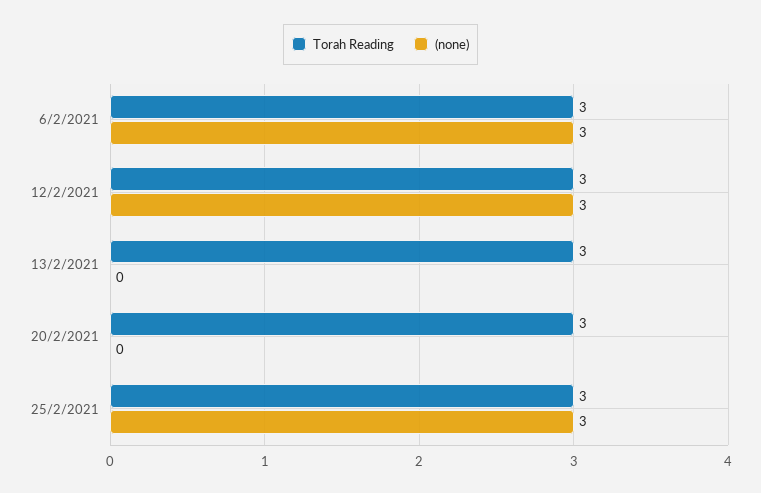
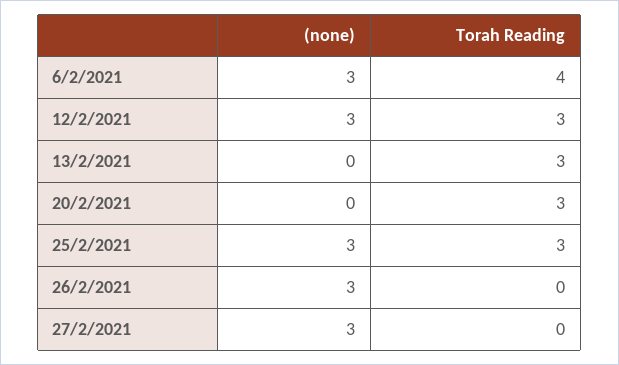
Torah Reading, 6/2/2021: 3 -> 4
(none), 26/2/2021: none -> 3
Torah Reading, 26/2/2021: none -> 0
(none), 27/2/2021: none -> 3
Torah Reading, 27/2/2021: none -> 0

